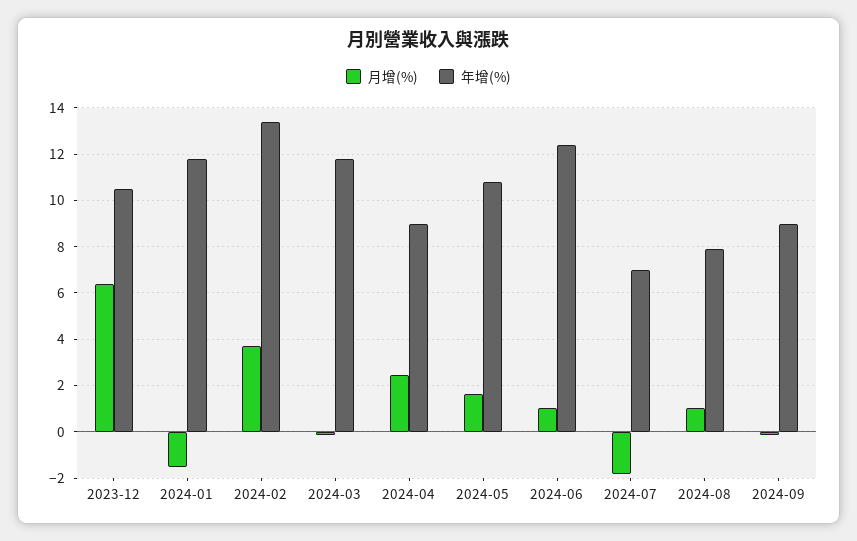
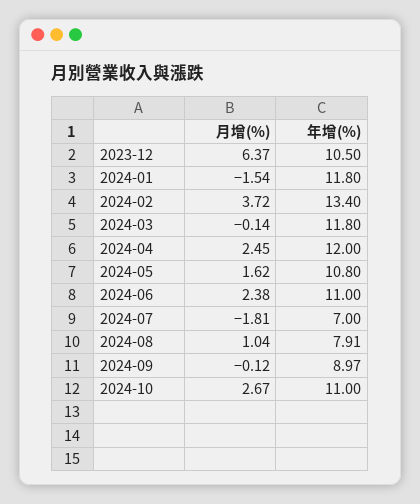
年增(%), 2024-04: 9 -> 12
月增(%), 2024-06: 1 -> 2.38
年增(%), 2024-06: 12.5 -> 11
月增(%), 2024-10: none -> 2.67
年增(%), 2024-10: none -> 11

